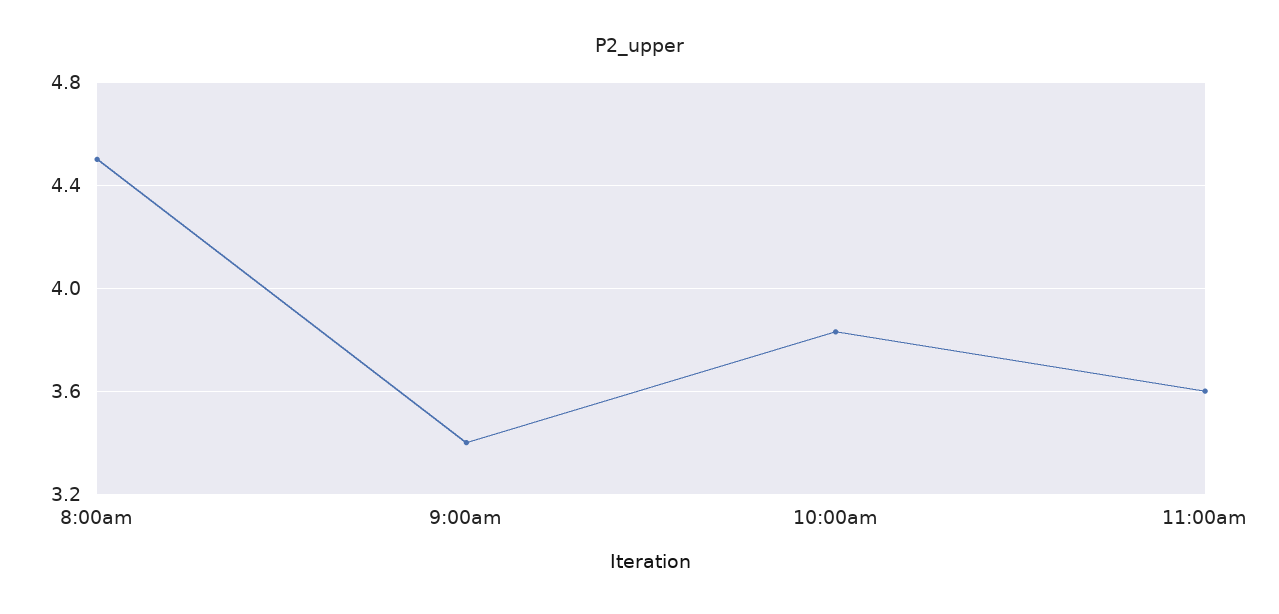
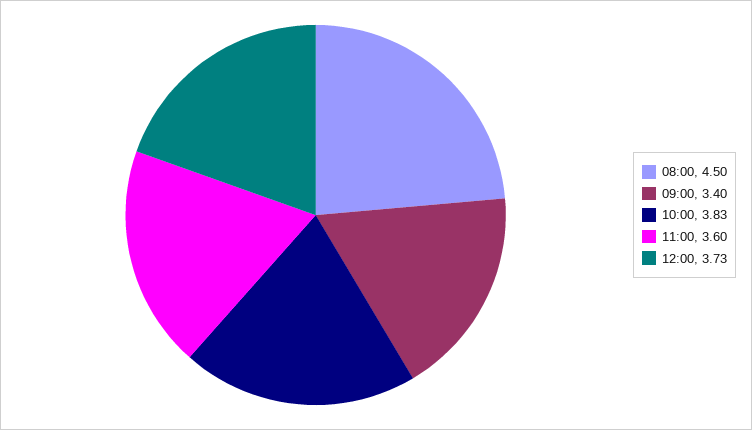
12:00: none -> 3.73

